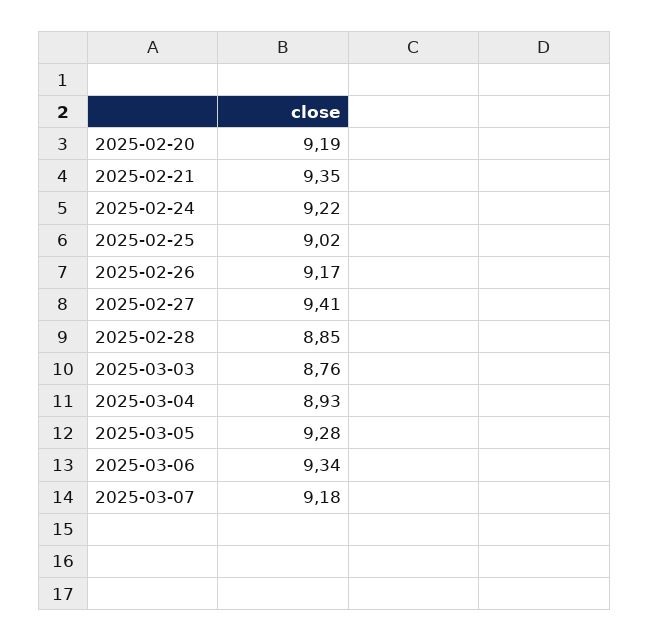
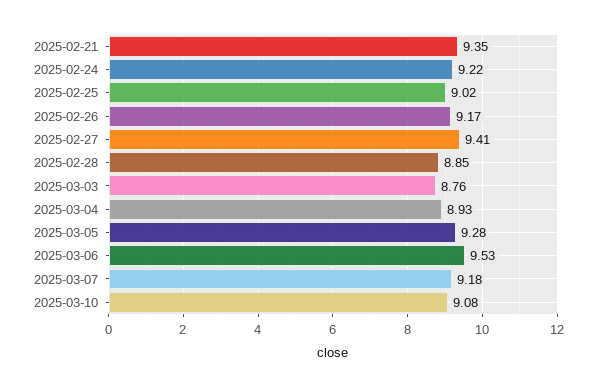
2025-02-20: 9.19 -> none
2025-03-06: 9.34 -> 9.53
2025-03-10: none -> 9.08

